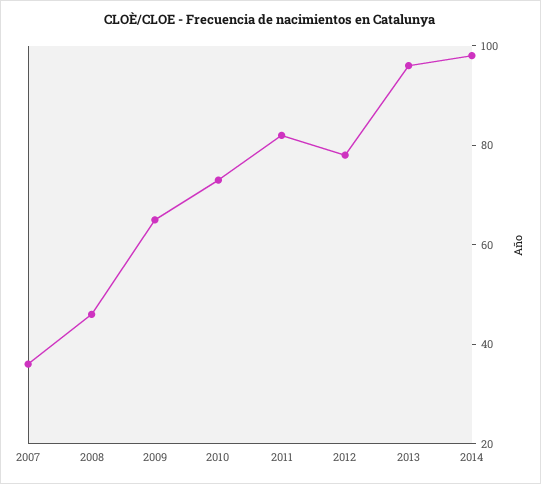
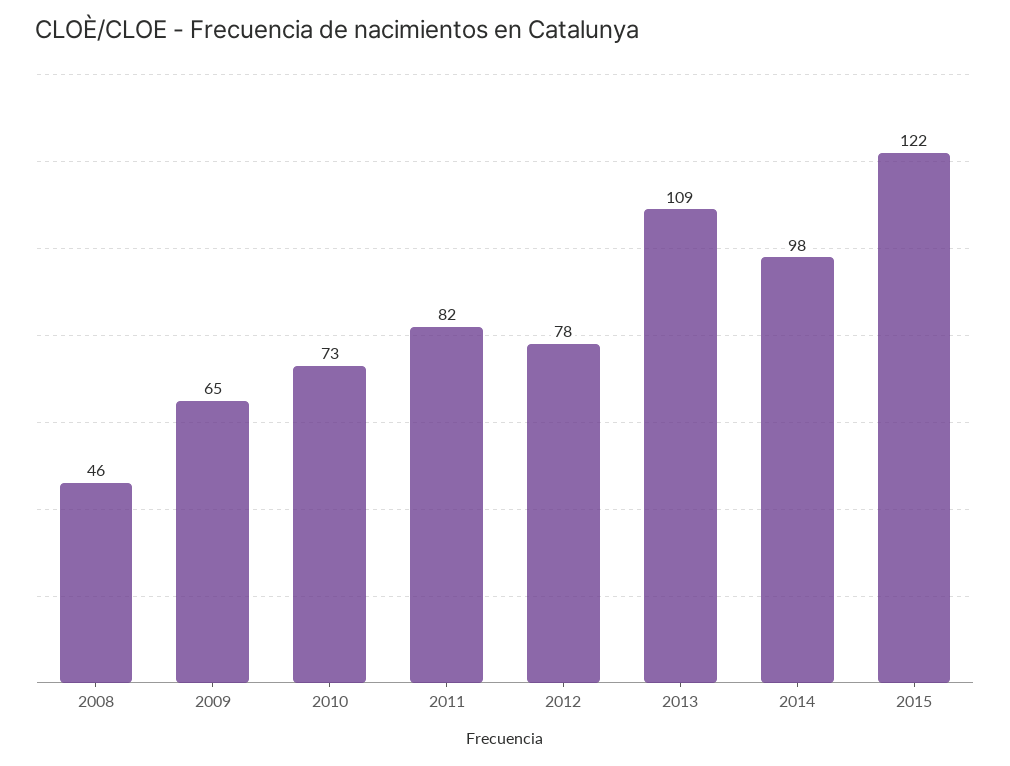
2007: 35 -> none
2013: 95 -> 109
2015: none -> 122

